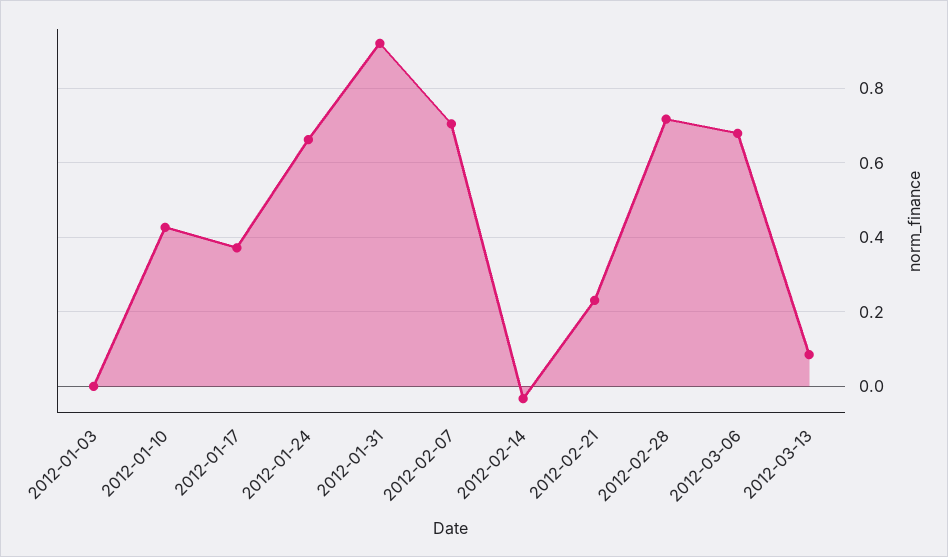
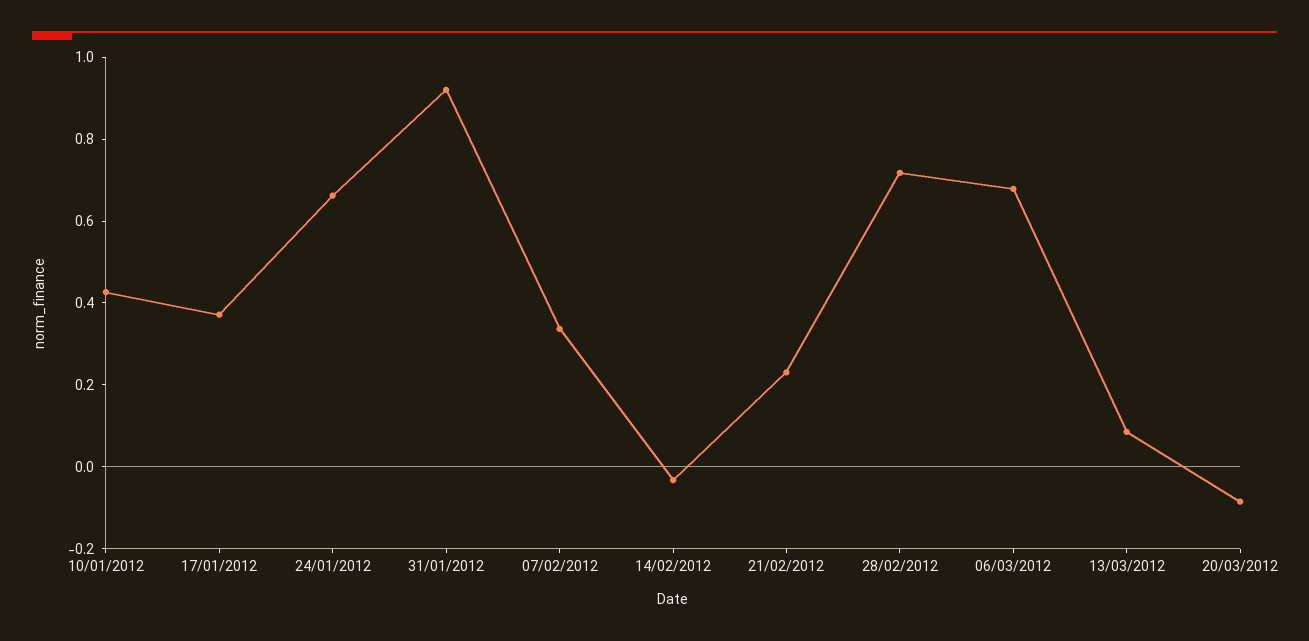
2012-01-03: 0 -> none
2012-02-07: 0.7 -> 0.35
20/03/2012: none -> -0.1

